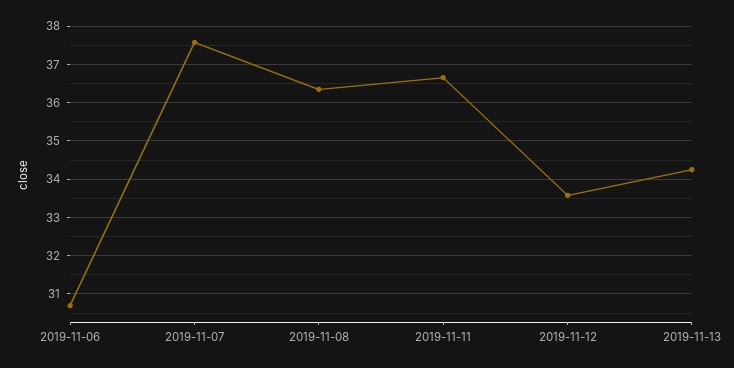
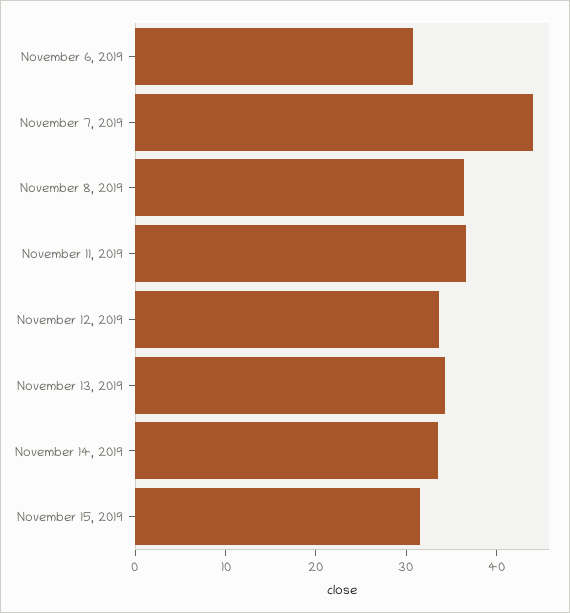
2019-11-07: 37.6 -> 44
November 14, 2019: none -> 34
November 15, 2019: none -> 32

